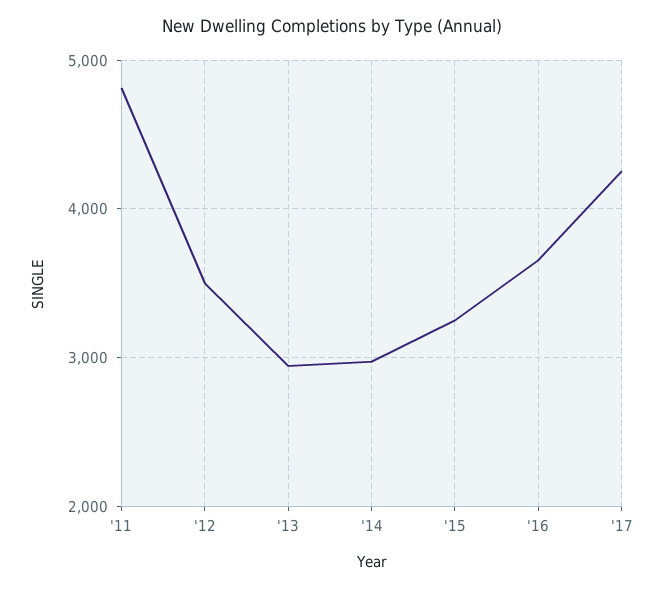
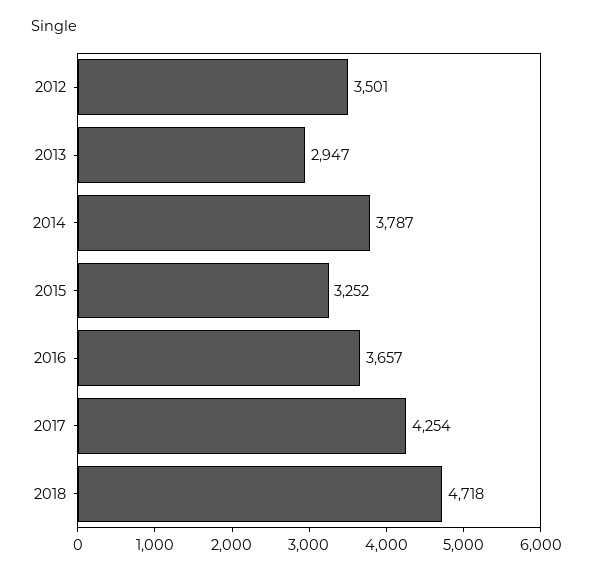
'11: 4800 -> none
'14: 3000 -> 3787
2018: none -> 4718

